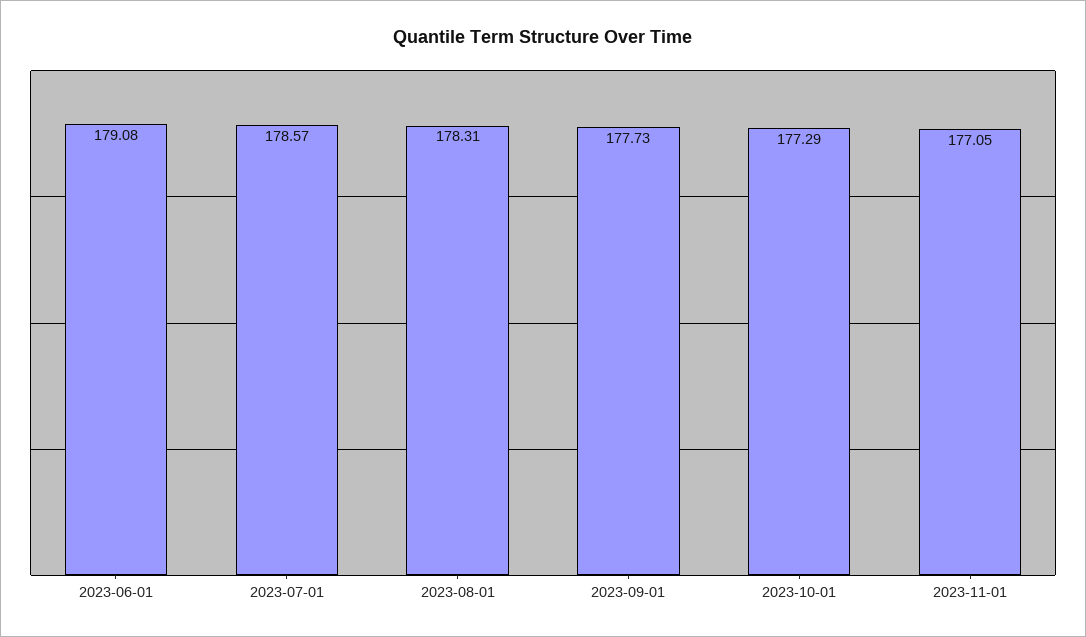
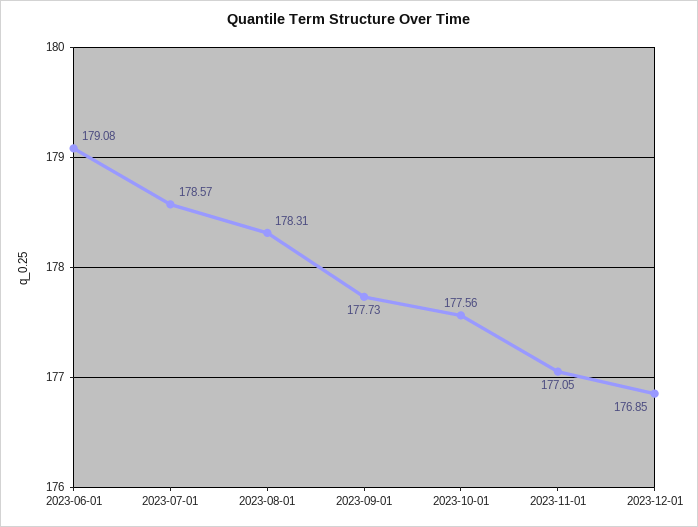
2023-10-01: 177.29 -> 177.56
2023-12-01: none -> 176.85

